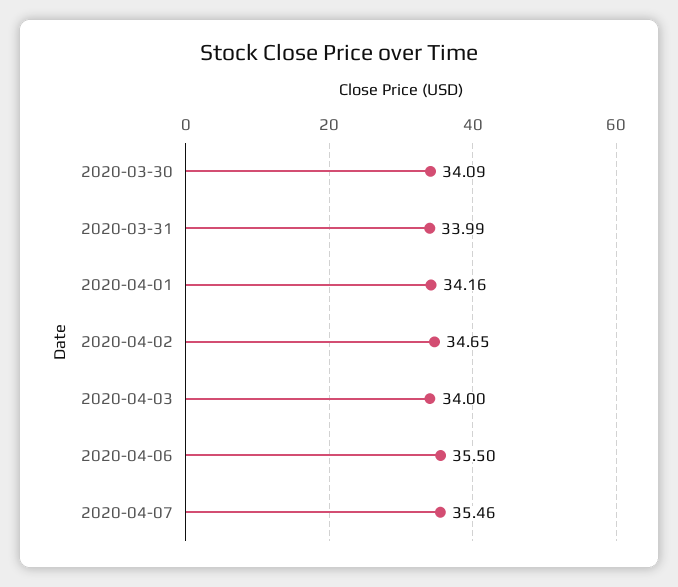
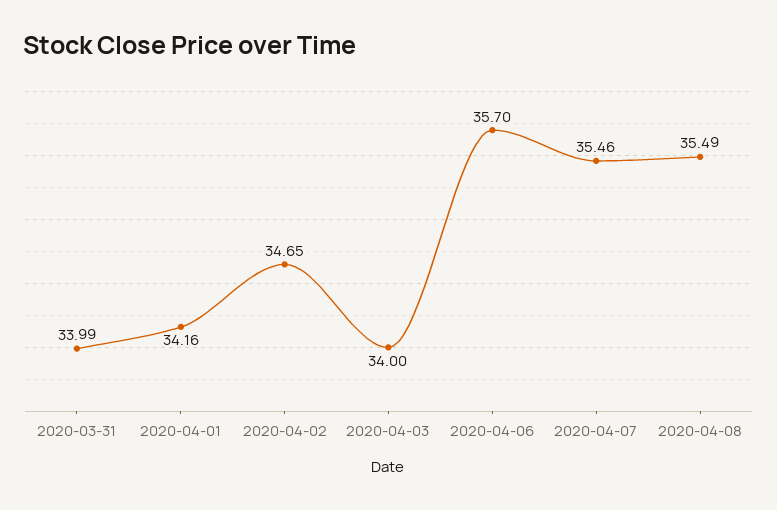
2020-03-30: 34.09 -> none
2020-04-06: 35.5 -> 35.7
2020-04-08: none -> 35.49

